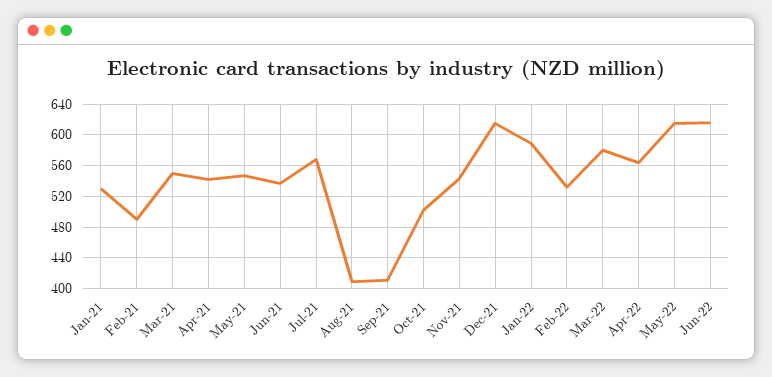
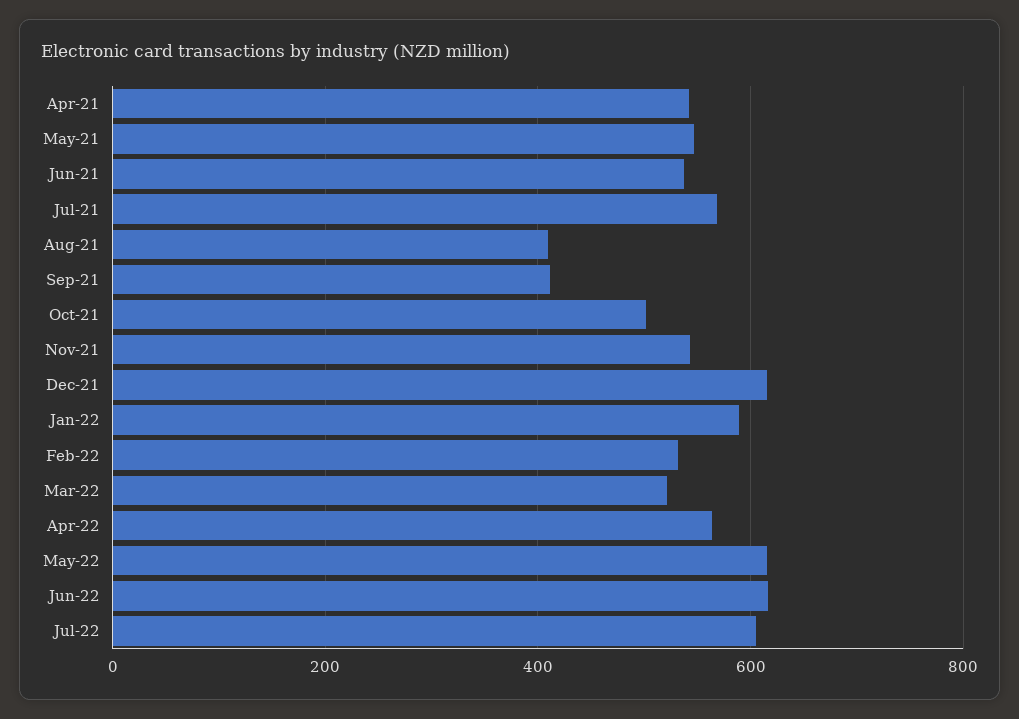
Jan-21: 530 -> none
Feb-21: 490 -> none
Mar-21: 550 -> none
Mar-22: 580 -> 520
Jul-22: none -> 600

